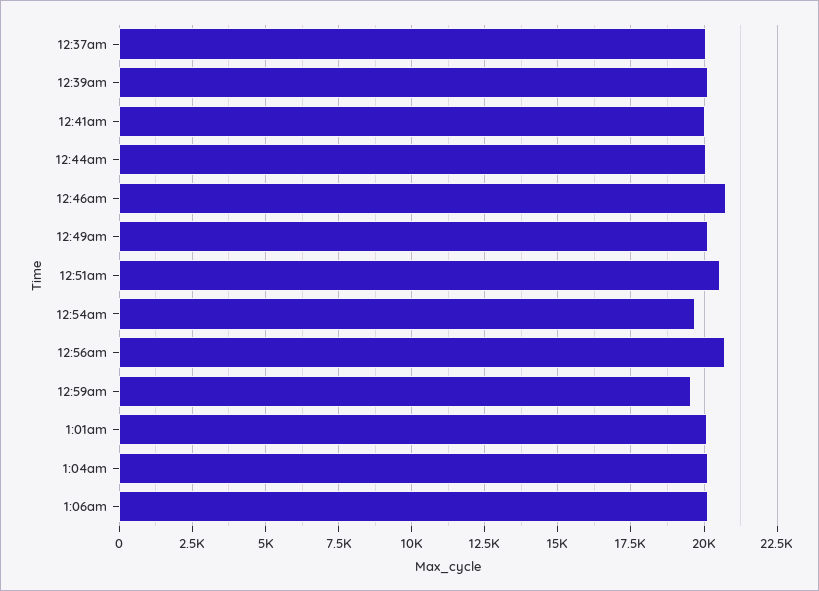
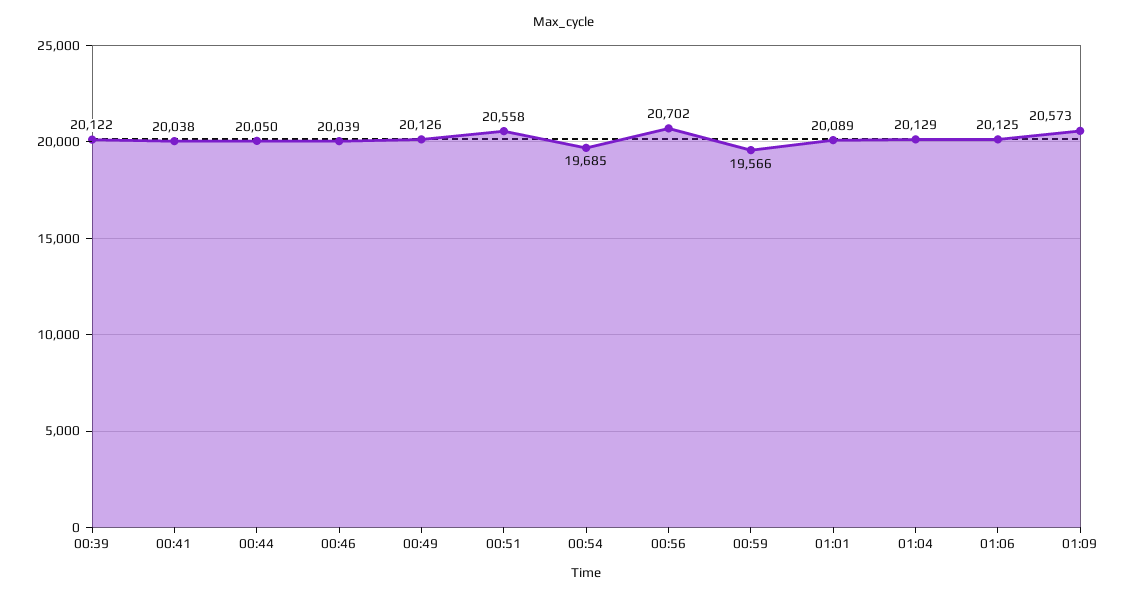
12:37am: 20000 -> none
12:46am: 20750 -> 20039
01:09: none -> 20573

